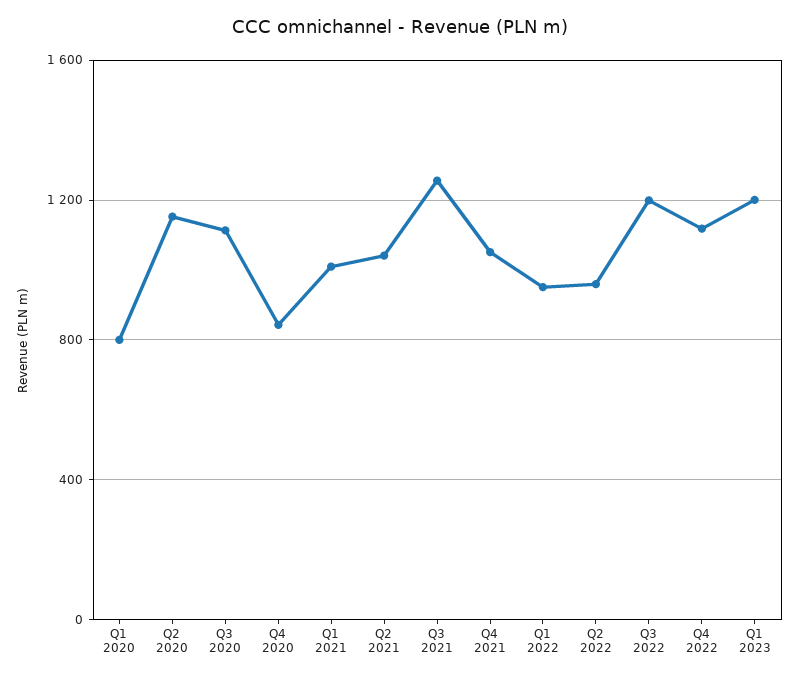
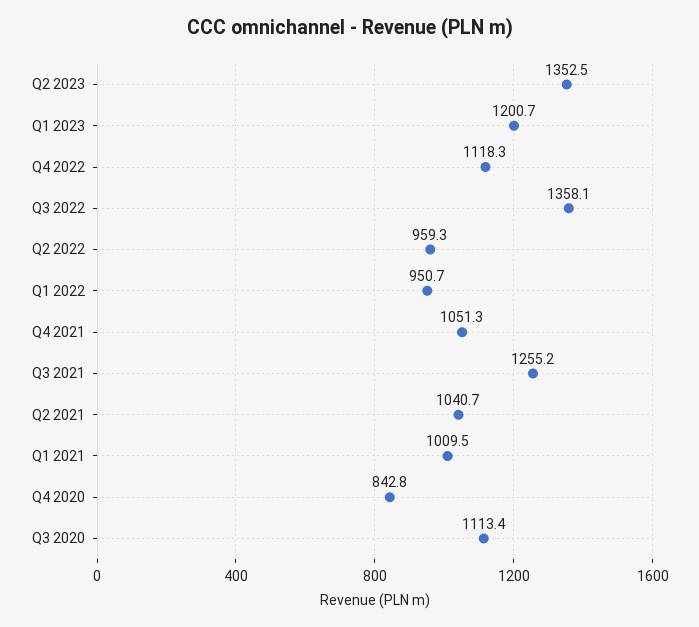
Q1 2020: 800 -> none
Q2 2020: 1150 -> none
Q3 2022: 1200 -> 1358.1
Q2 2023: none -> 1352.5

